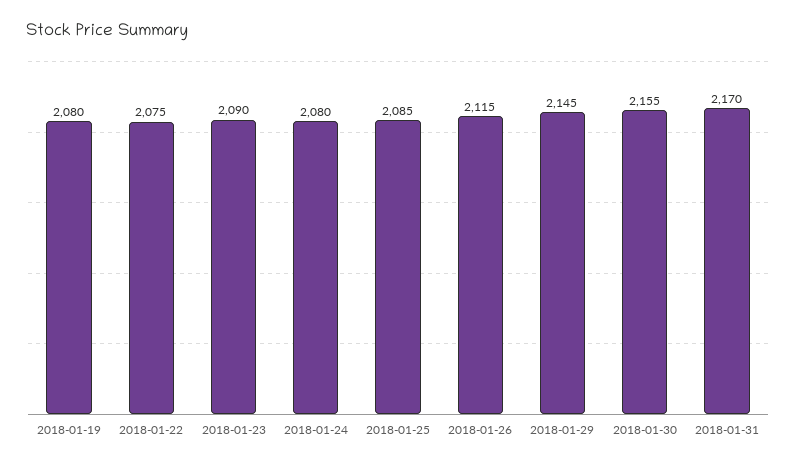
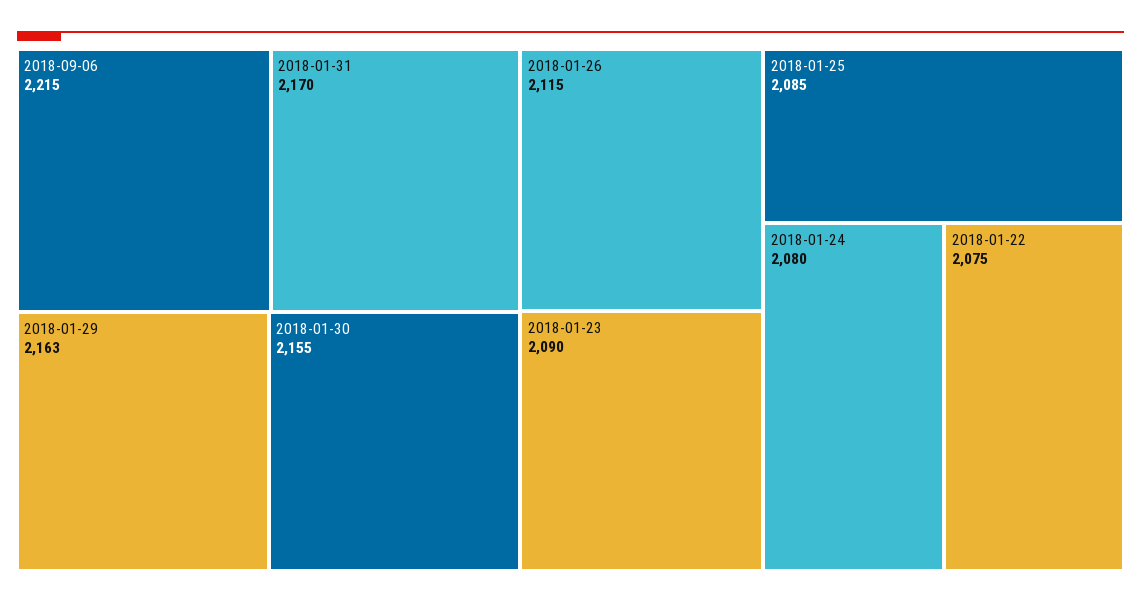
2018-01-19: 2080 -> none
2018-01-29: 2145 -> 2163
2018-09-06: none -> 2215

